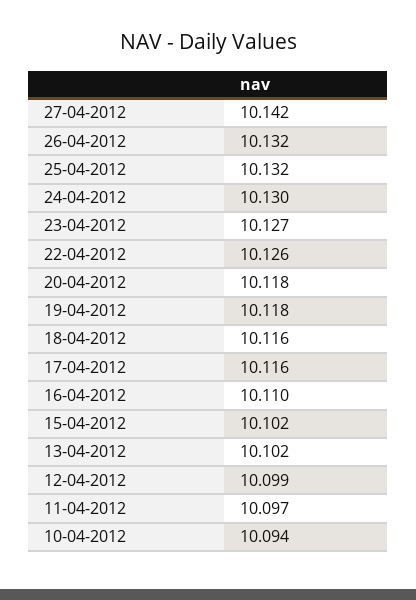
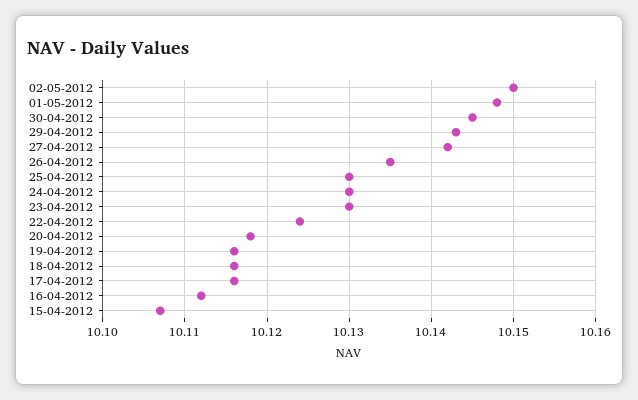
26-04-2012: 10.132 -> 10.135
25-04-2012: 10.132 -> 10.13
23-04-2012: 10.127 -> 10.13
22-04-2012: 10.126 -> 10.124
19-04-2012: 10.118 -> 10.116
16-04-2012: 10.11 -> 10.112
15-04-2012: 10.102 -> 10.107
13-04-2012: 10.102 -> none
12-04-2012: 10.099 -> none
11-04-2012: 10.097 -> none
10-04-2012: 10.094 -> none
02-05-2012: none -> 10.15
01-05-2012: none -> 10.148
30-04-2012: none -> 10.145
29-04-2012: none -> 10.143

